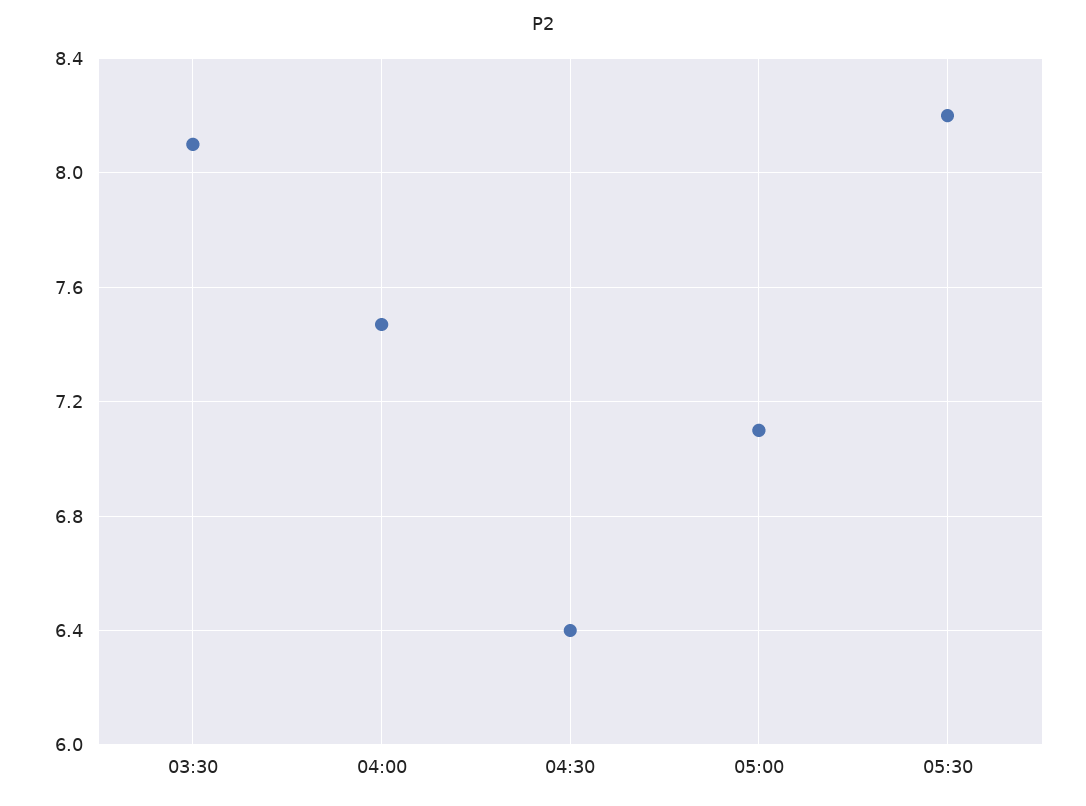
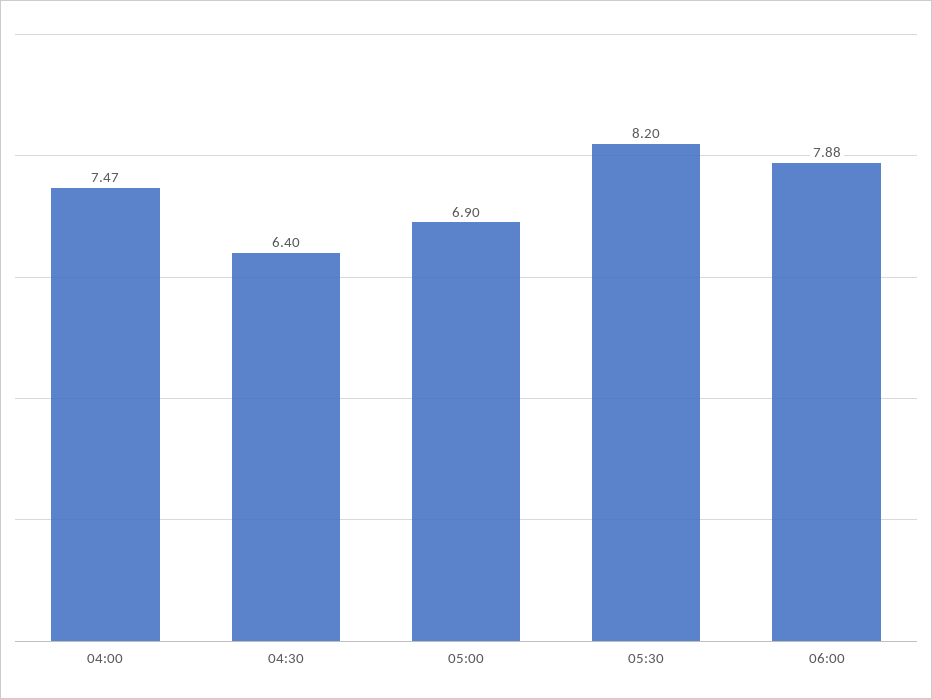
03:30: 8.1 -> none
05:00: 7.1 -> 6.9
06:00: none -> 7.88

